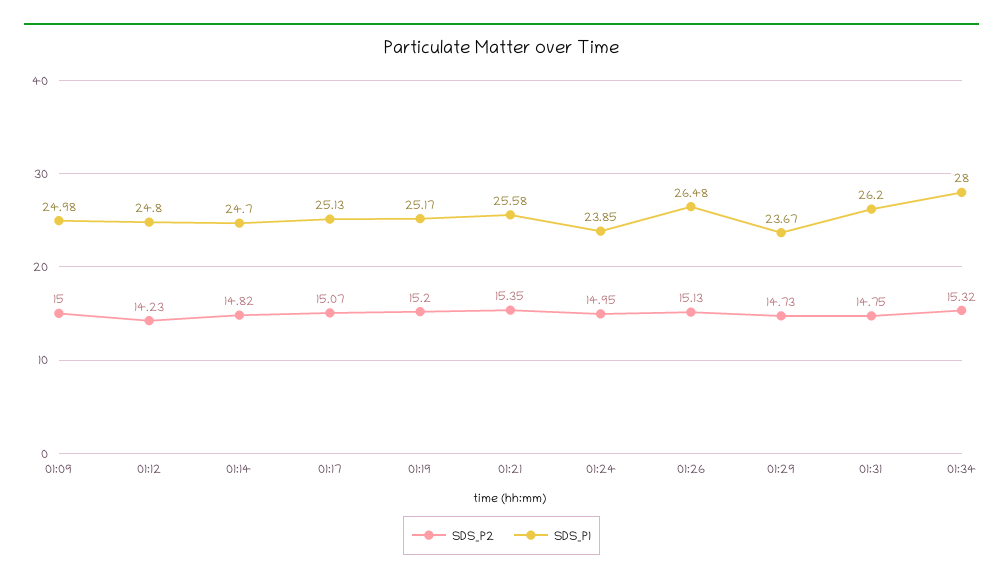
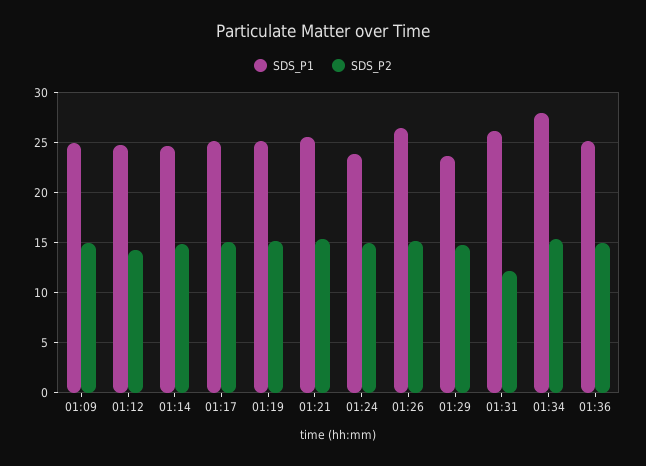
SDS_P2, 01:31: 14.75 -> 12
SDS_P1, 01:36: none -> 25
SDS_P2, 01:36: none -> 15

